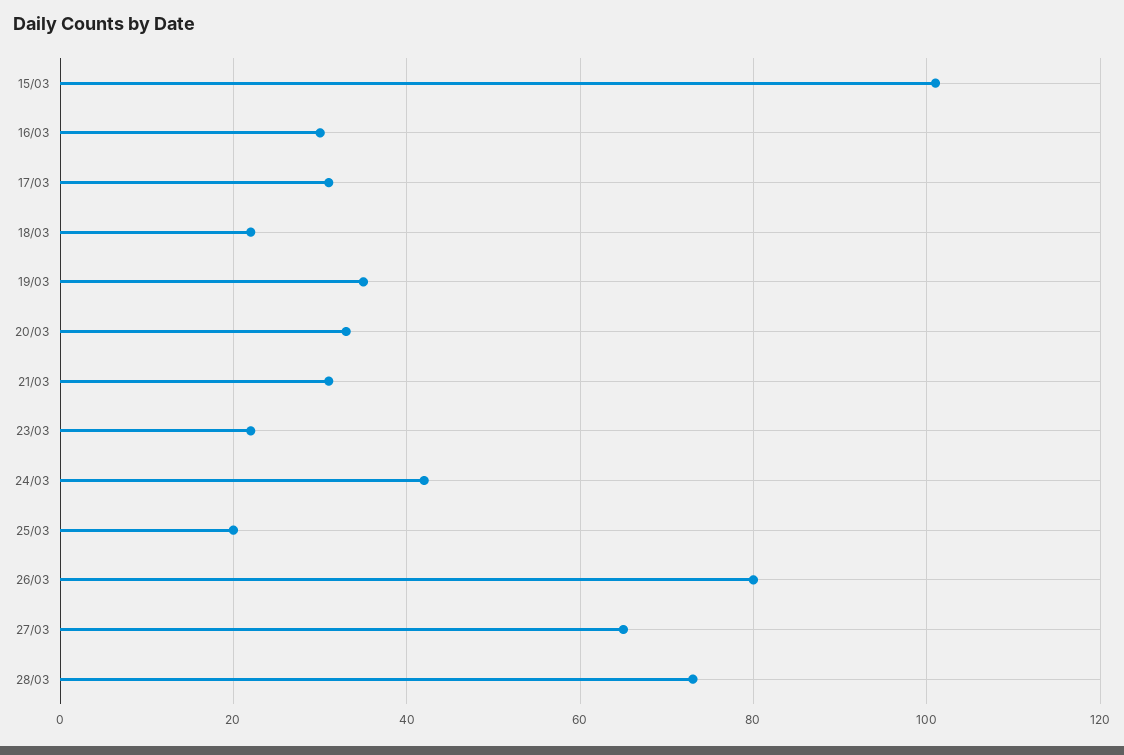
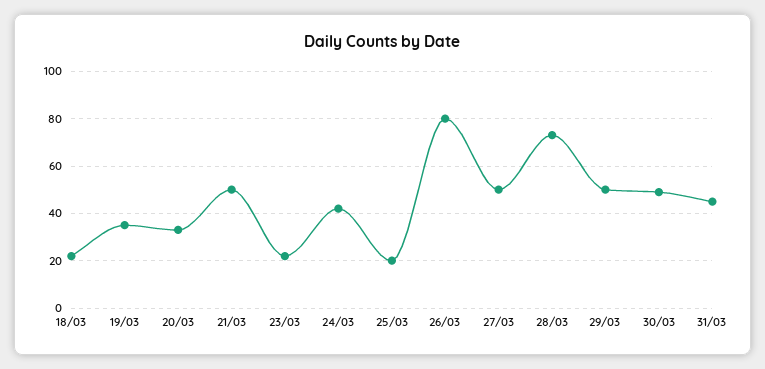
15/03: 100 -> none
16/03: 30 -> none
17/03: 30 -> none
21/03: 30 -> 50
27/03: 65 -> 50
29/03: none -> 50
30/03: none -> 50
31/03: none -> 45

